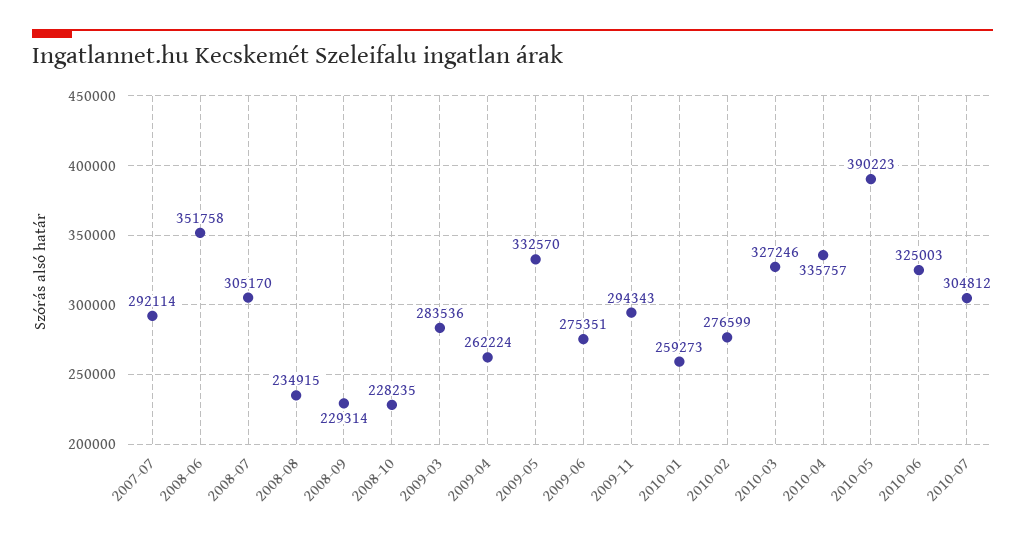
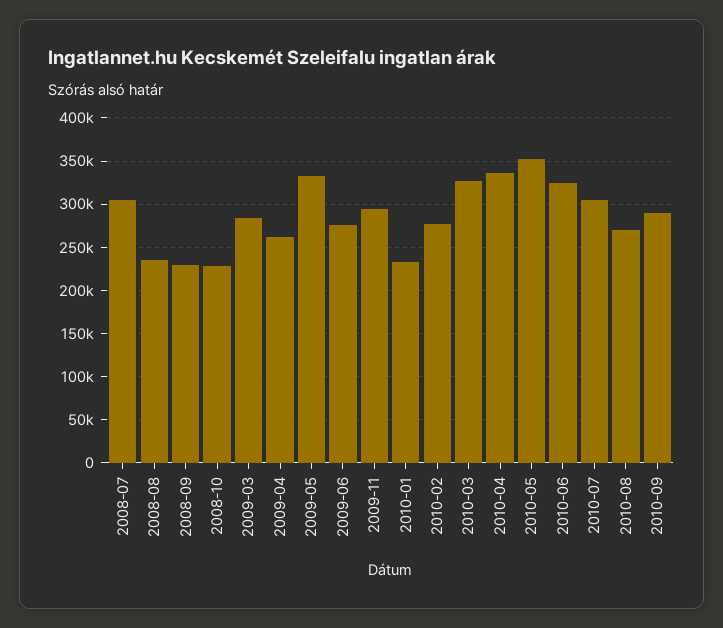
2007-07: 292114 -> none
2008-06: 351758 -> none
2010-01: 259273 -> 230000
2010-05: 390223 -> 350000
2010-08: none -> 270000
2010-09: none -> 290000

